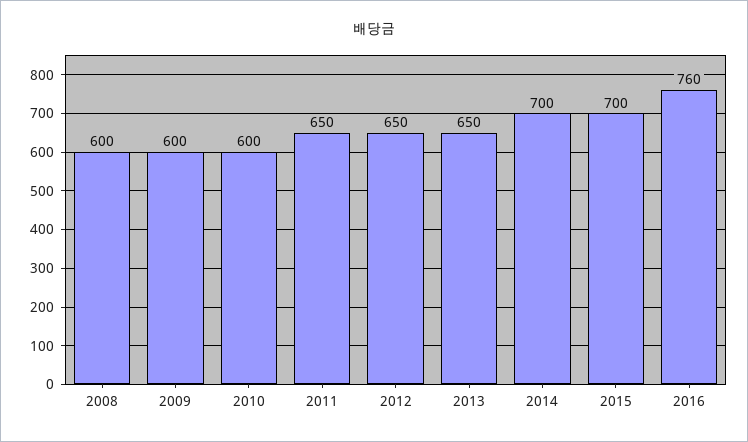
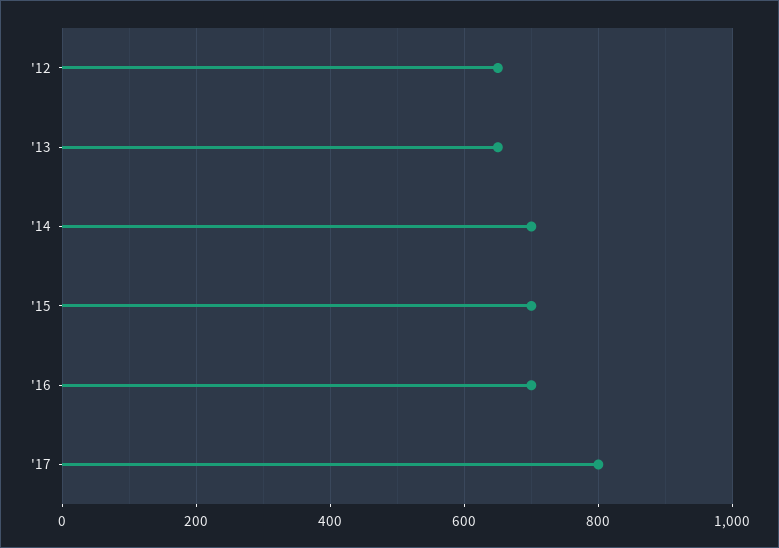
2008: 600 -> none
2009: 600 -> none
2010: 600 -> none
2011: 650 -> none
2016: 760 -> 700
'17: none -> 800

